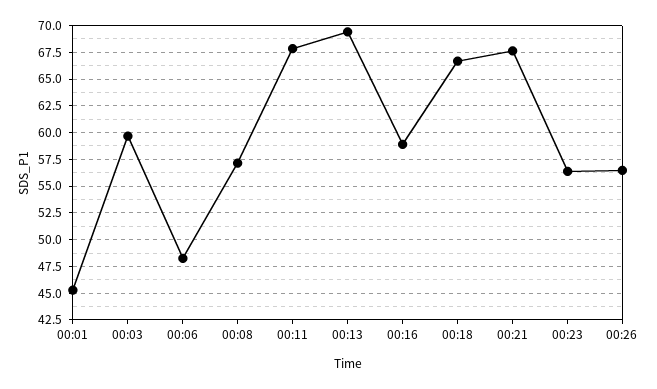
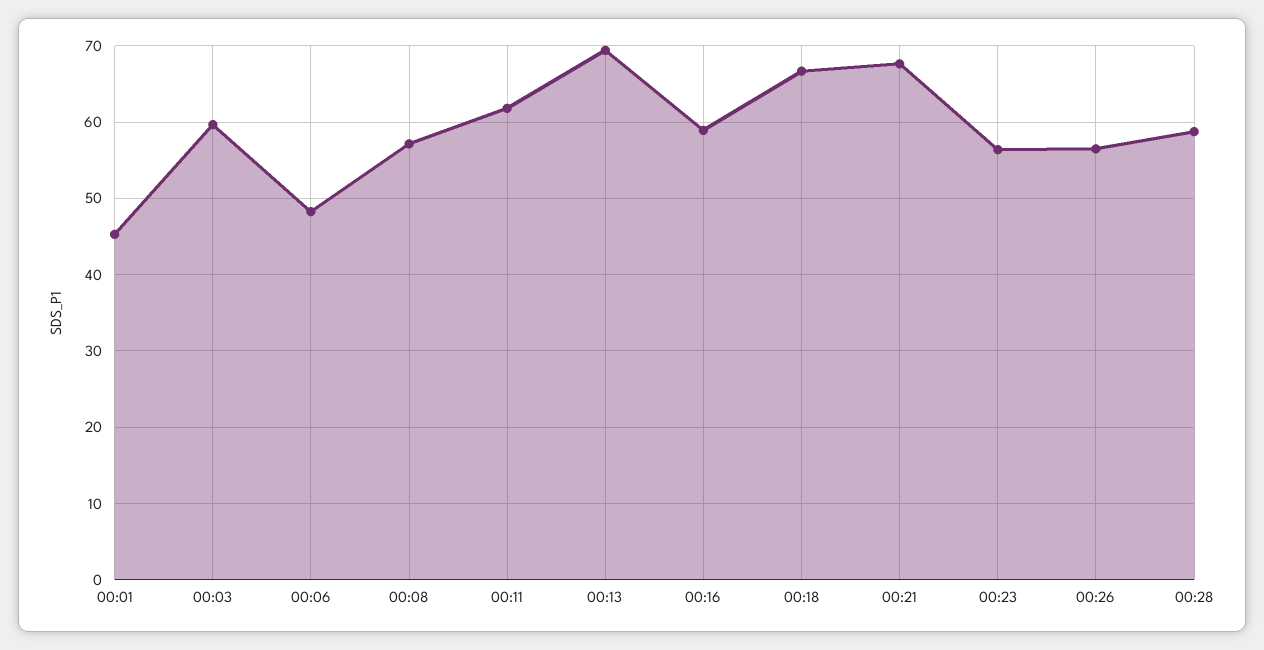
00:11: 67.5 -> 62
00:28: none -> 59

